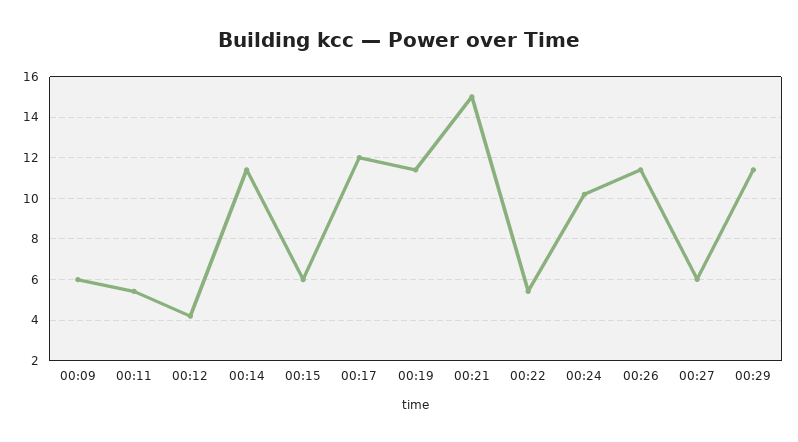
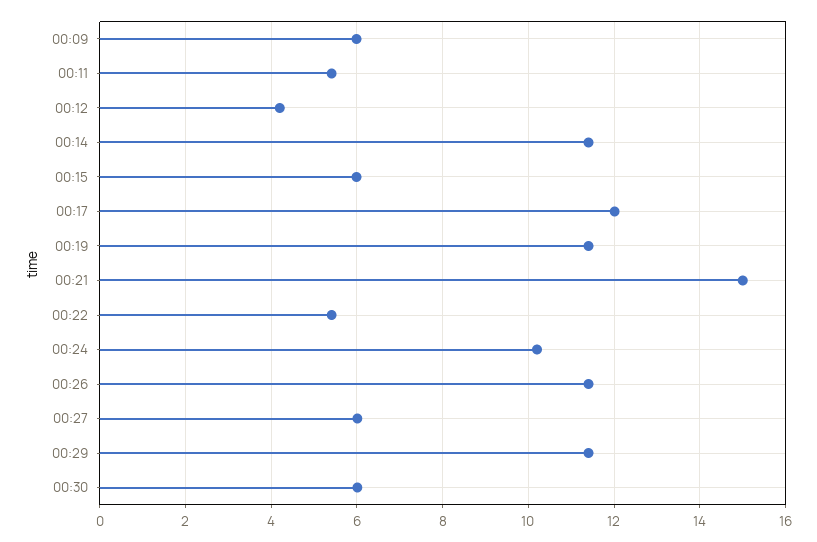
00:30: none -> 6

